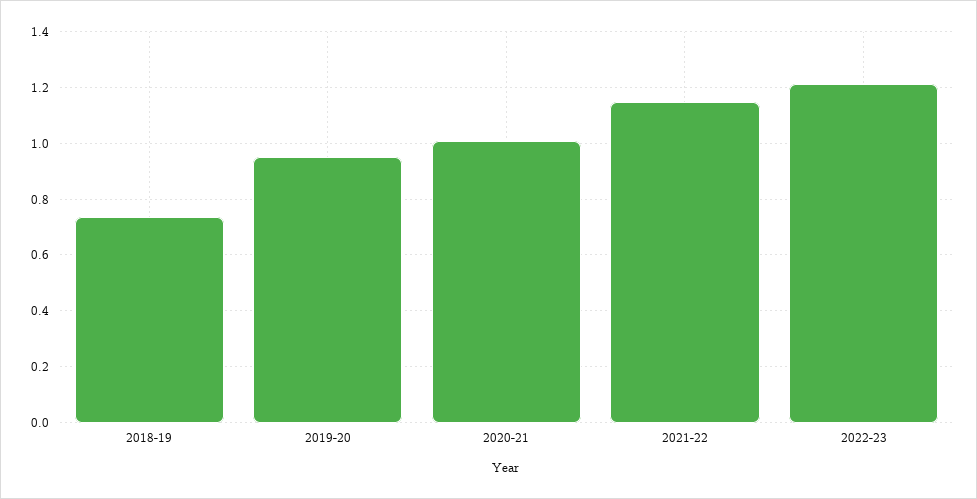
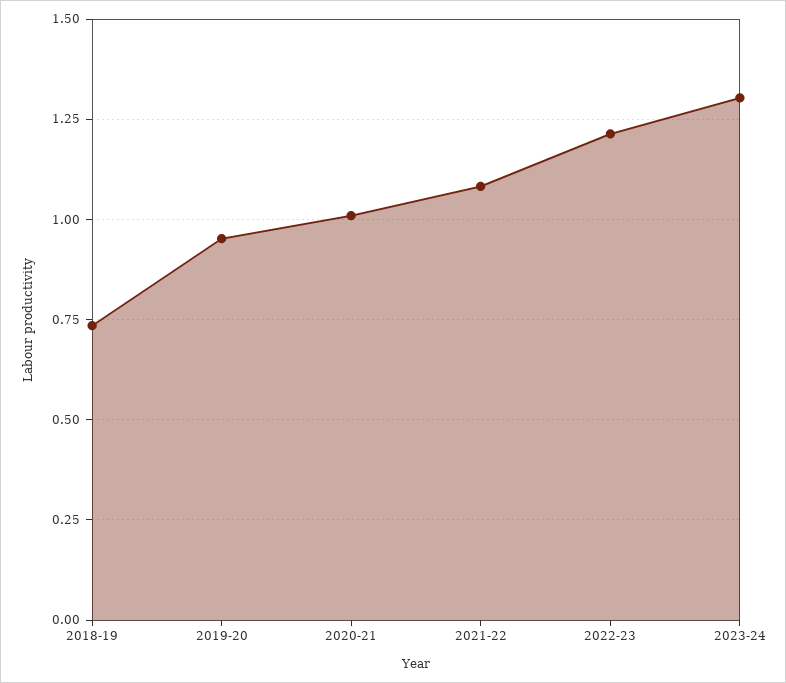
2021-22: 1.15 -> 1.075
2023-24: none -> 1.3

